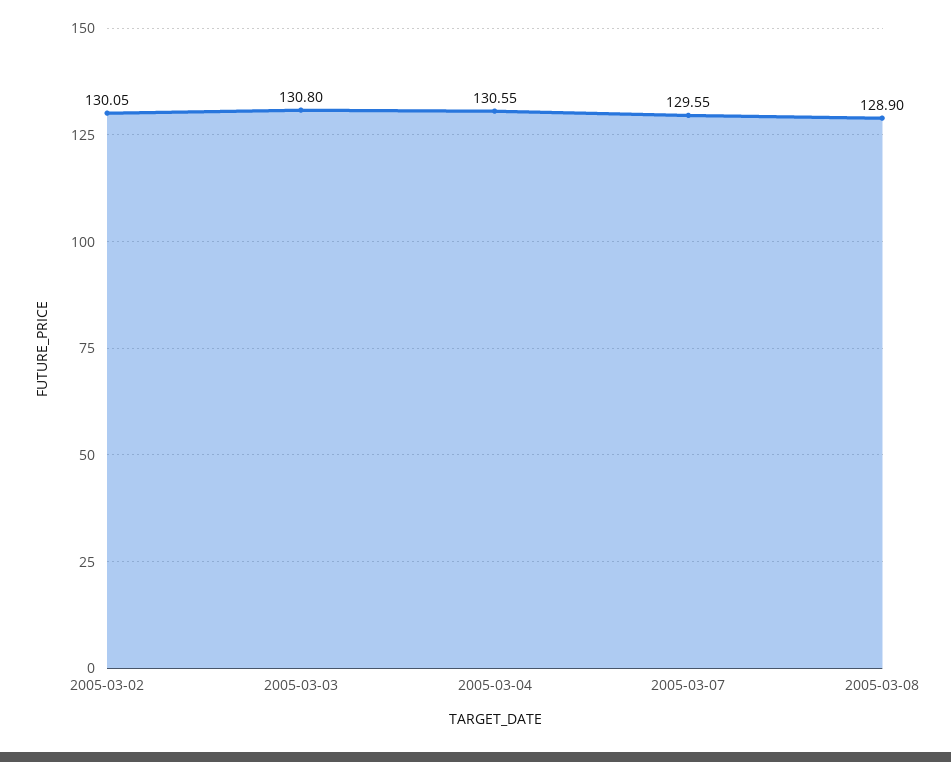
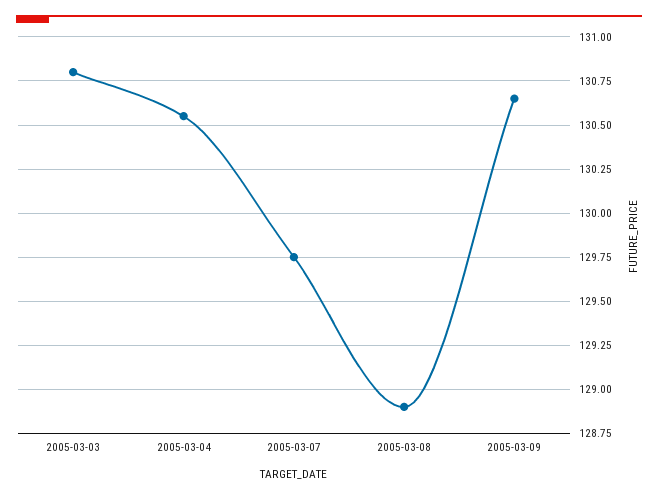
2005-03-02: 130.05 -> none
2005-03-07: 129.55 -> 129.75
2005-03-09: none -> 130.65

